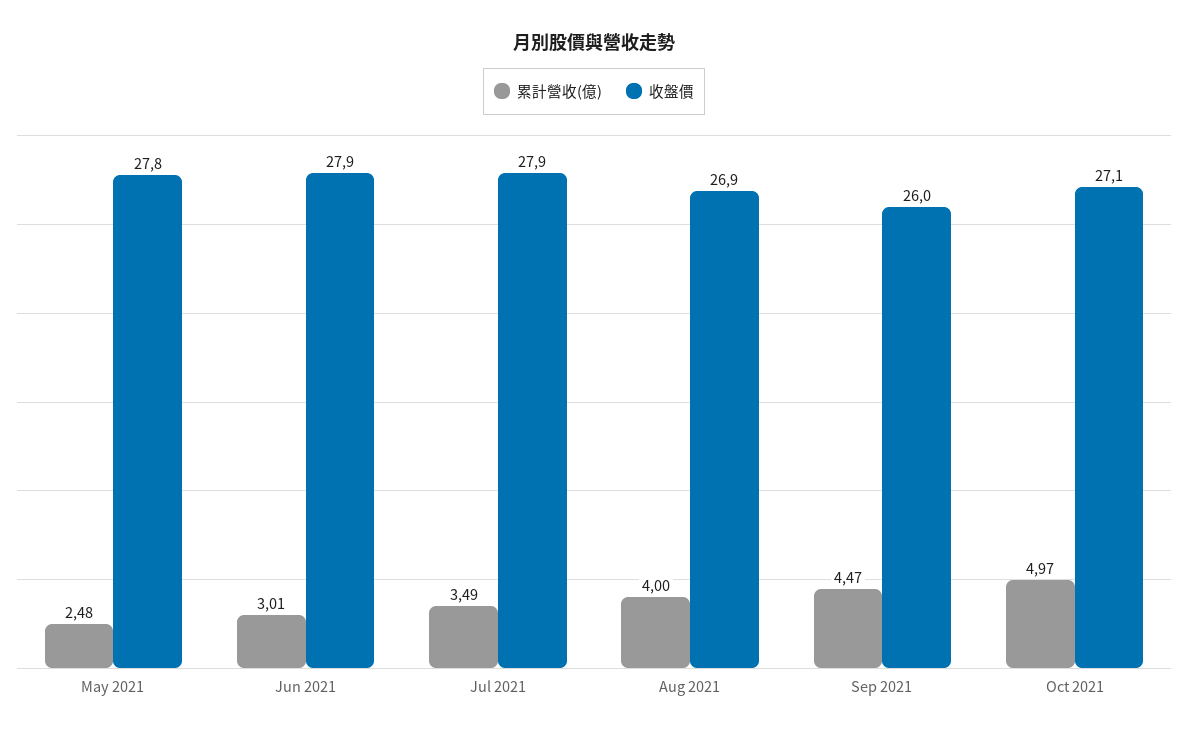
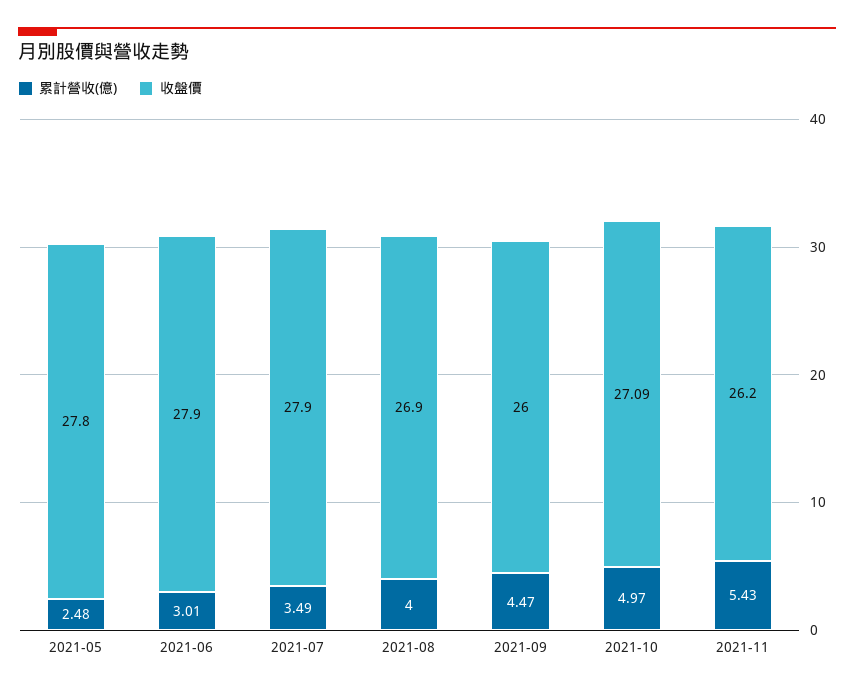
收盤價, Oct 2021: 27.1 -> 27.09
累計營收(億), 2021-11: none -> 5.43
收盤價, 2021-11: none -> 26.2

